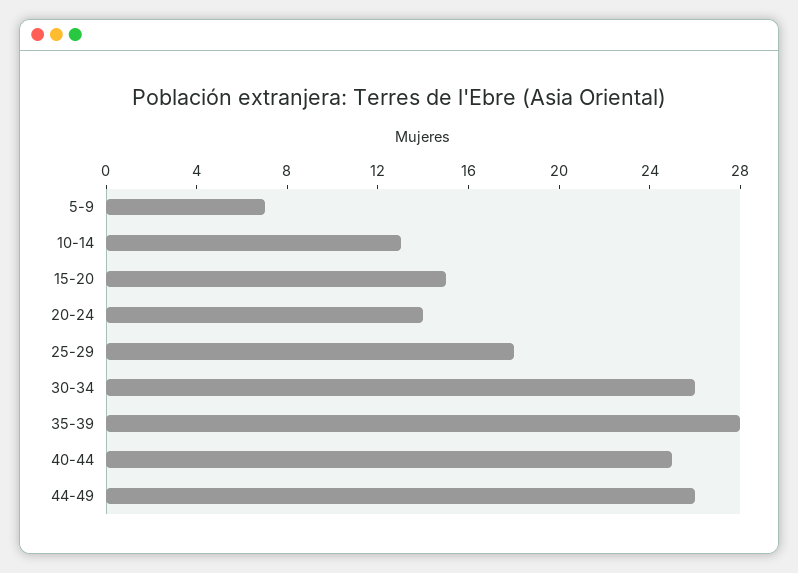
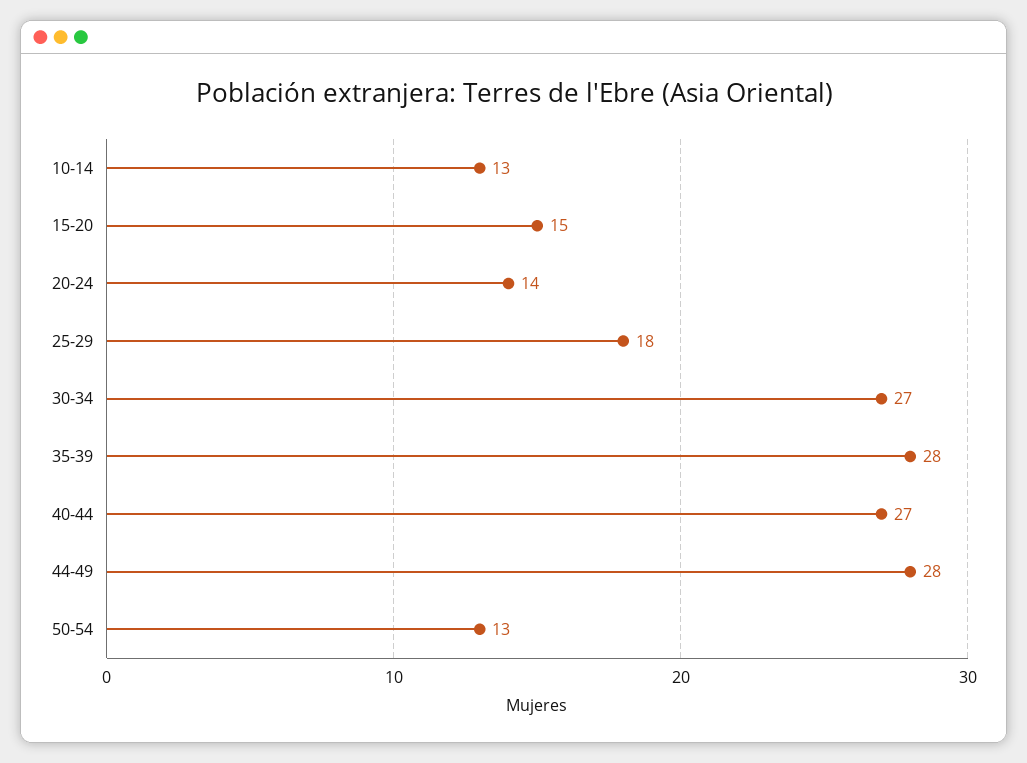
5-9: 7 -> none
30-34: 26 -> 27
40-44: 25 -> 27
44-49: 26 -> 28
50-54: none -> 13

